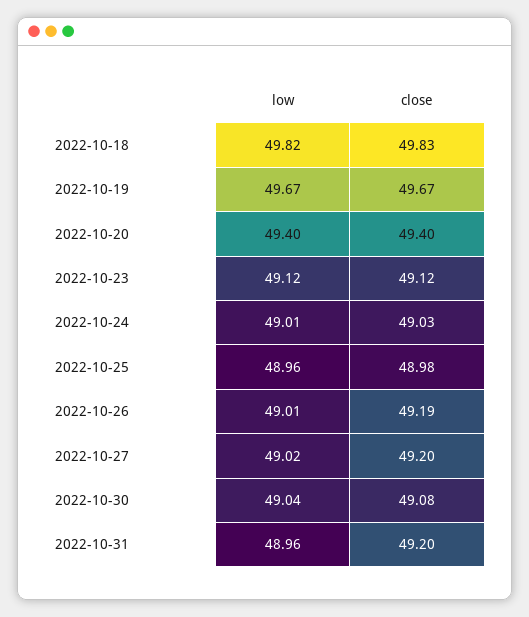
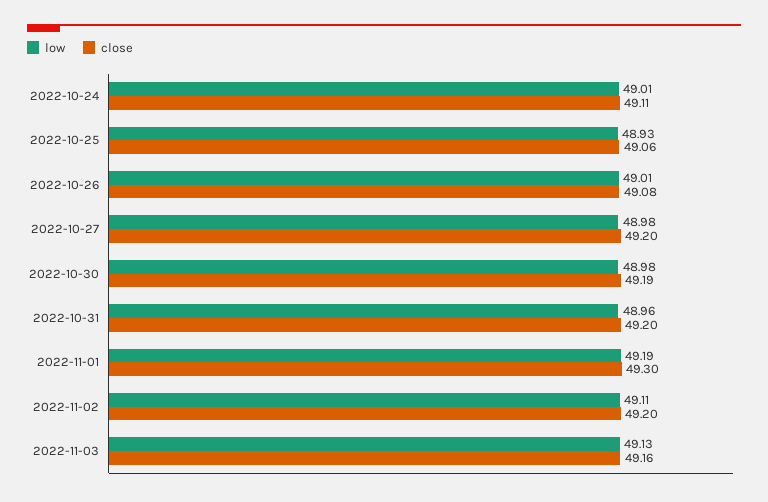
low, 2022-10-18: 49.82 -> none
close, 2022-10-18: 49.83 -> none
low, 2022-10-19: 49.67 -> none
close, 2022-10-19: 49.67 -> none
low, 2022-10-20: 49.4 -> none
close, 2022-10-20: 49.4 -> none
low, 2022-10-23: 49.12 -> none
close, 2022-10-23: 49.12 -> none
close, 2022-10-24: 49.03 -> 49.11
low, 2022-10-25: 48.96 -> 48.93
close, 2022-10-25: 48.98 -> 49.06
close, 2022-10-26: 49.19 -> 49.08
low, 2022-10-27: 49.02 -> 48.98
low, 2022-10-30: 49.04 -> 48.98
close, 2022-10-30: 49.08 -> 49.19
low, 2022-11-01: none -> 49.19
close, 2022-11-01: none -> 49.3
low, 2022-11-02: none -> 49.11
close, 2022-11-02: none -> 49.2
low, 2022-11-03: none -> 49.13
close, 2022-11-03: none -> 49.16

